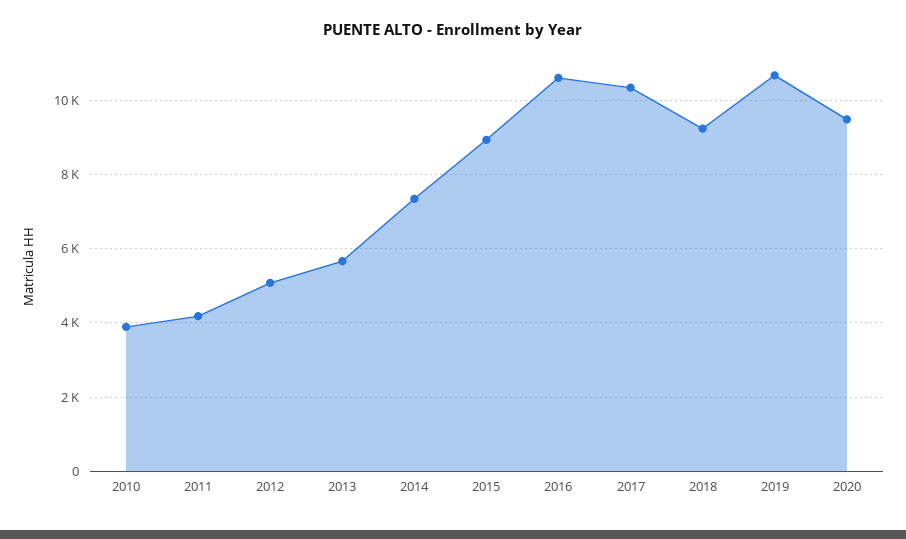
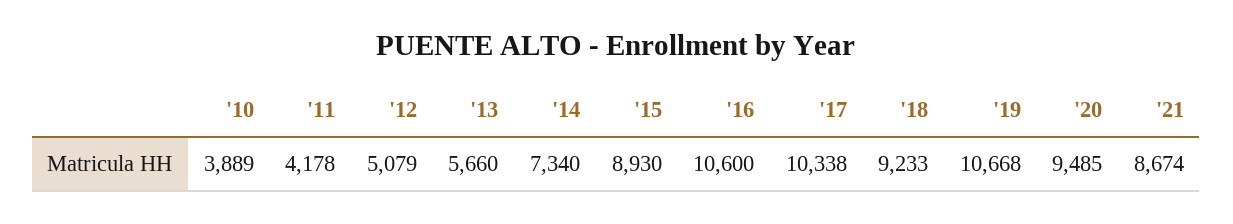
'21: none -> 8674

